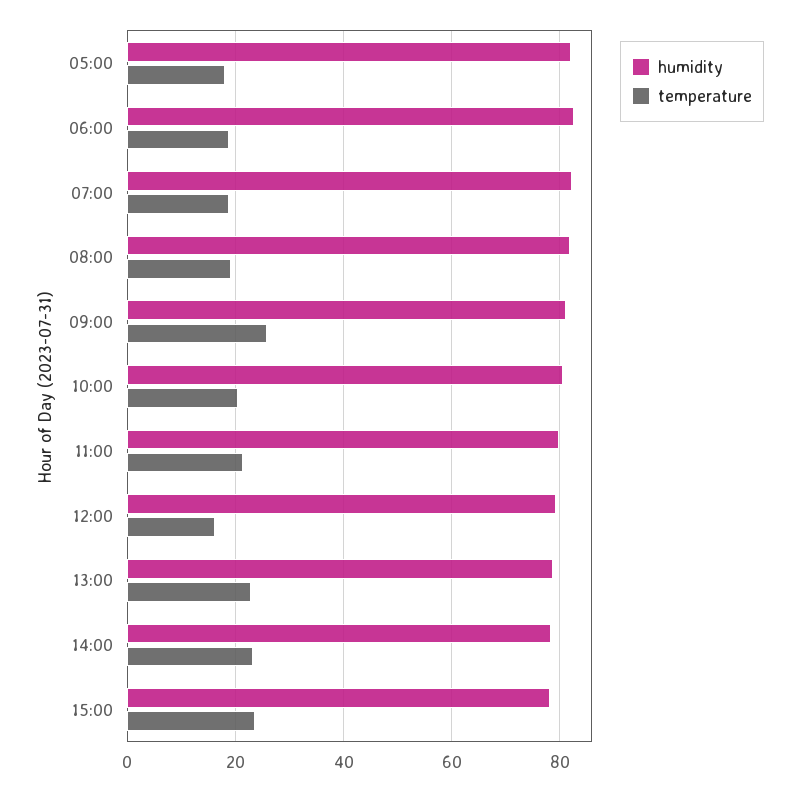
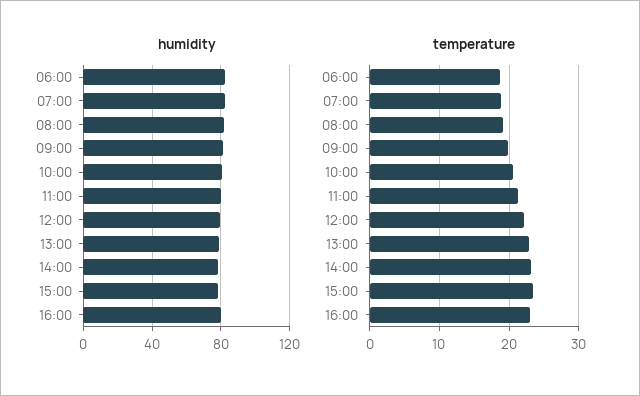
humidity, 05:00: 82 -> none
temperature, 05:00: 18 -> none
temperature, 09:00: 26 -> 20
temperature, 12:00: 16 -> 22
humidity, 16:00: none -> 80
temperature, 16:00: none -> 23

